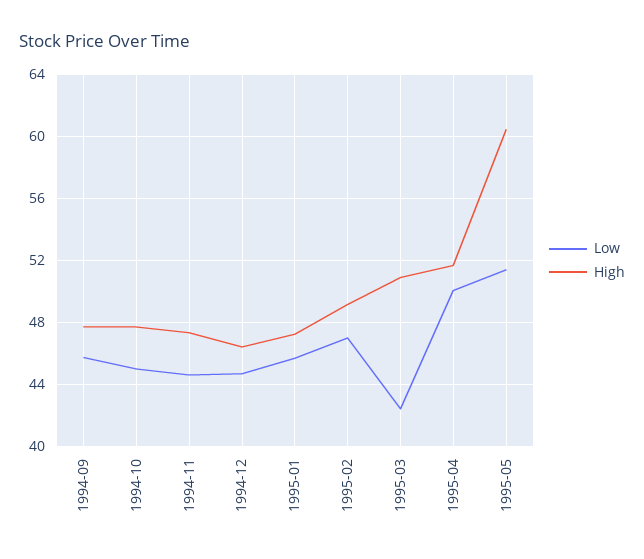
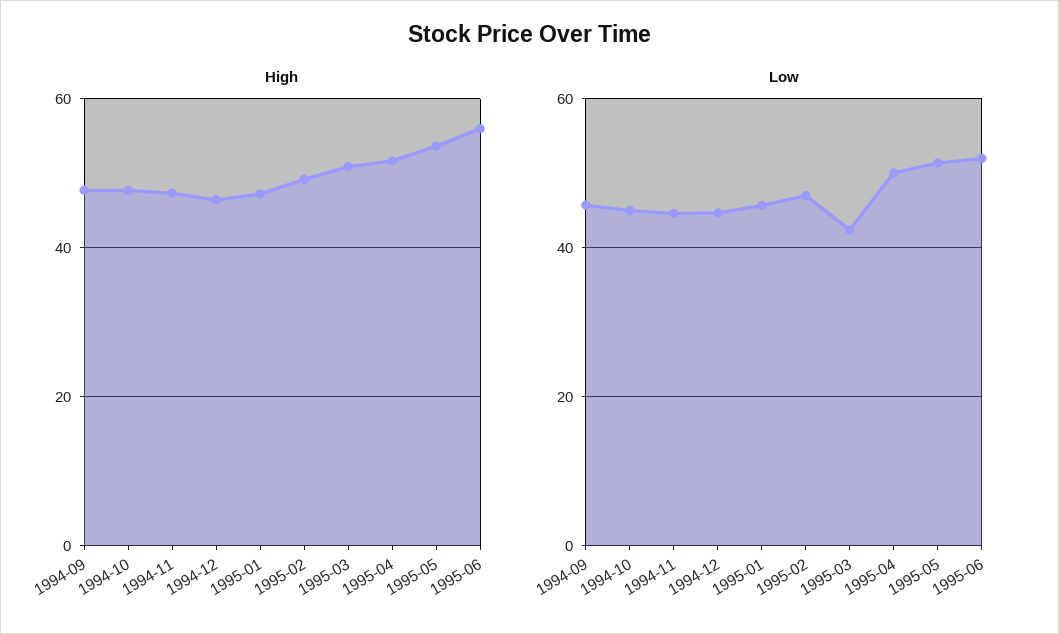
High, 1995-05: 60.5 -> 54
High, 1995-06: none -> 56
Low, 1995-06: none -> 52

